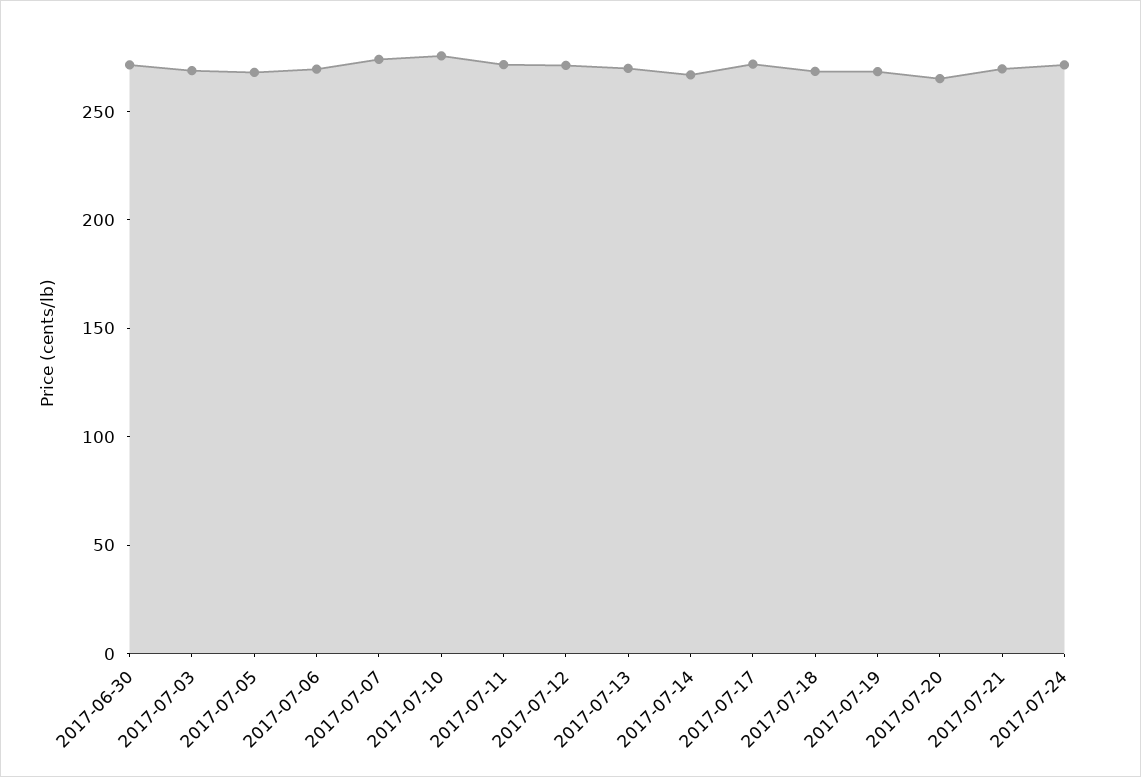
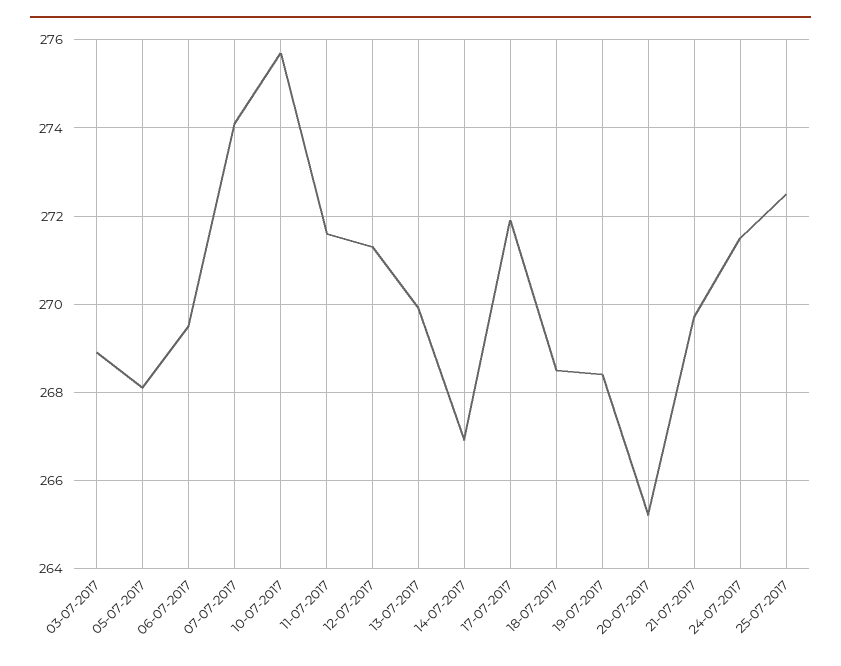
2017-06-30: 270 -> none
25-07-2017: none -> 272.5

